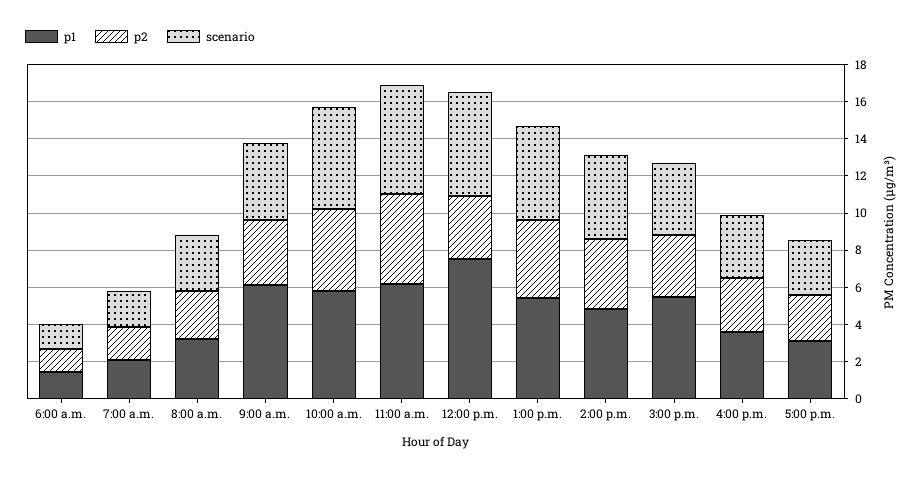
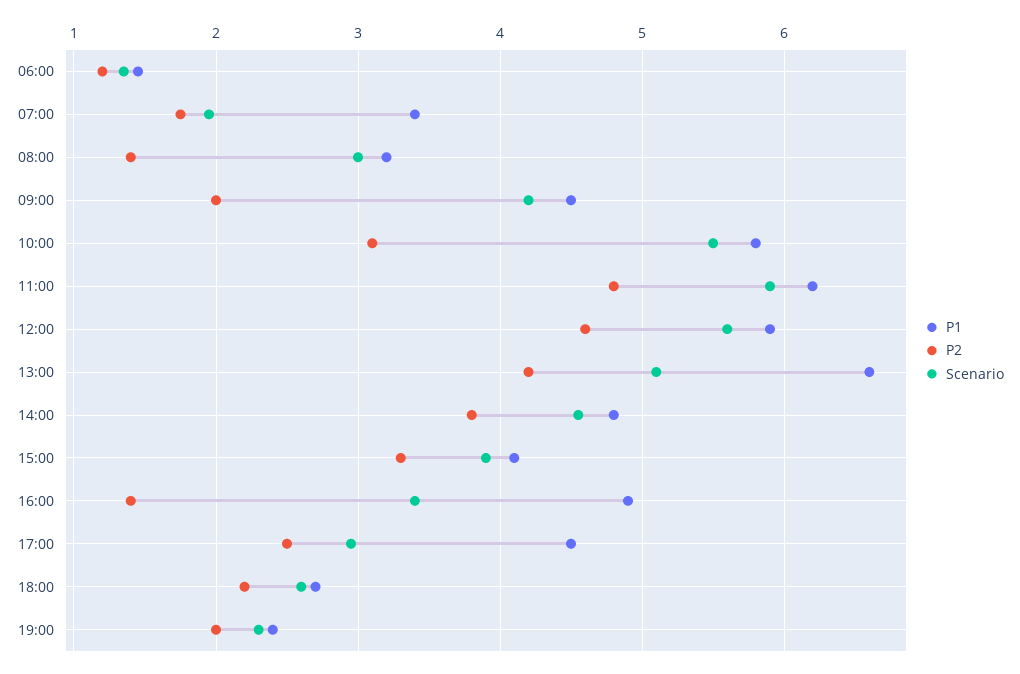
p1, 7:00 a.m.: 2 -> 3.4
p2, 8:00 a.m.: 2.5 -> 1.4
p1, 9:00 a.m.: 6 -> 4.5
p2, 9:00 a.m.: 3.5 -> 2
p2, 10:00 a.m.: 4.5 -> 3.1
p1, 12:00 p.m.: 7.5 -> 5.9
p2, 12:00 p.m.: 3.5 -> 4.6
p1, 1:00 p.m.: 5.5 -> 6.6
p1, 3:00 p.m.: 5.5 -> 4.1
p1, 4:00 p.m.: 3.5 -> 4.9
p2, 4:00 p.m.: 3 -> 1.4
p1, 5:00 p.m.: 3 -> 4.5
p1, 18:00: none -> 2.7
p2, 18:00: none -> 2.2
scenario, 18:00: none -> 2.6
p1, 19:00: none -> 2.4
p2, 19:00: none -> 2
scenario, 19:00: none -> 2.3

